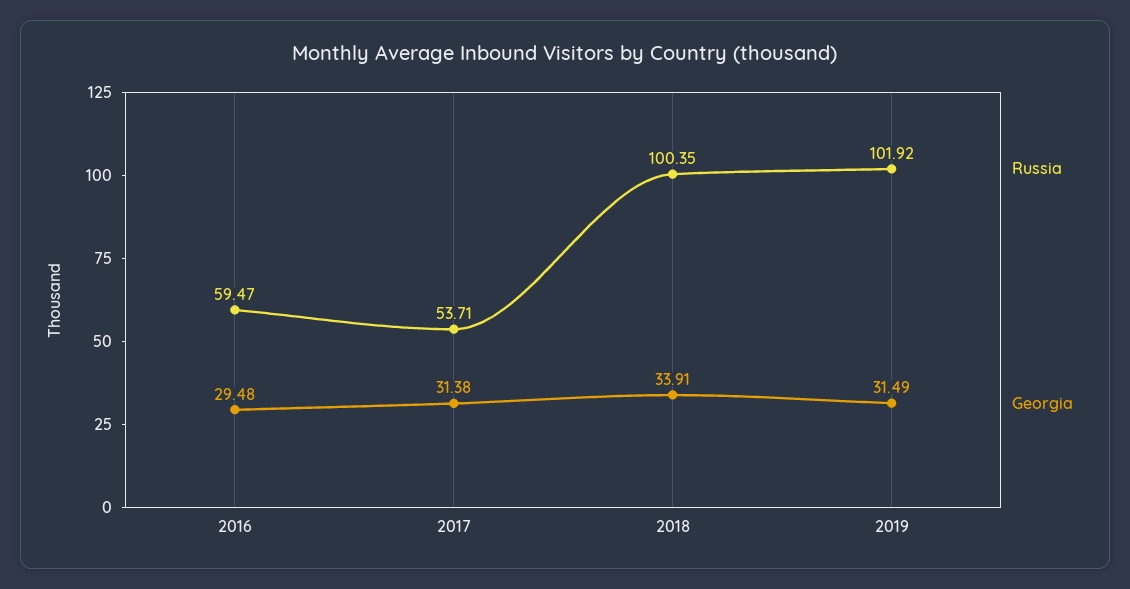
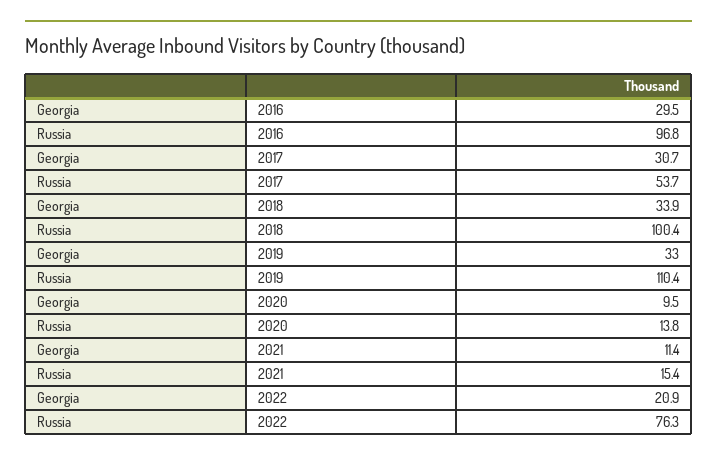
Russia, 2016: 59.47 -> 96.8
Georgia, 2017: 31.38 -> 30.7
Russia, 2019: 101.92 -> 110.4
Georgia, 2019: 31.49 -> 33
Georgia, 2020: none -> 9.5
Russia, 2020: none -> 13.8
Georgia, 2021: none -> 11.4
Russia, 2021: none -> 15.4
Georgia, 2022: none -> 20.9
Russia, 2022: none -> 76.3

